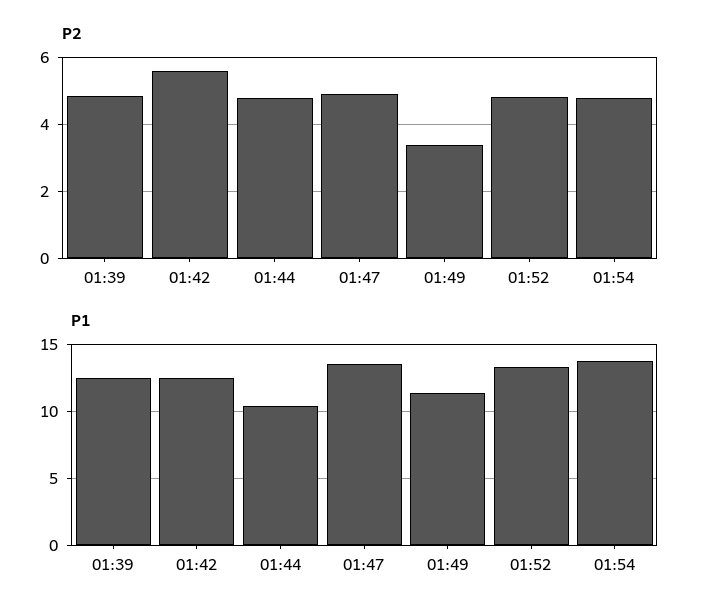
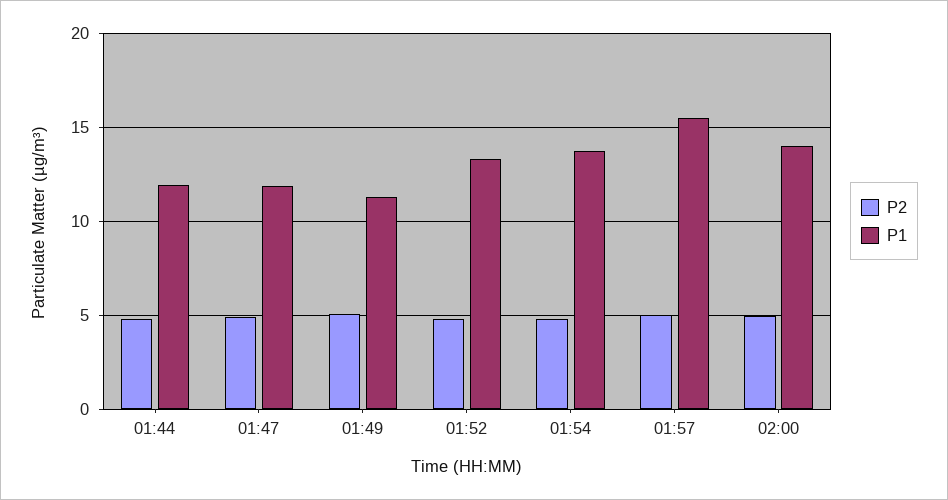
P2, 01:39: 4.8 -> none
P2, 01:42: 5.6 -> none
P2, 01:49: 3.4 -> 5
P1, 01:39: 12.5 -> none
P1, 01:42: 12.5 -> none
P1, 01:44: 10.5 -> 12
P1, 01:47: 13.5 -> 12
P2, 01:57: none -> 5
P1, 01:57: none -> 15.5
P2, 02:00: none -> 5
P1, 02:00: none -> 14

